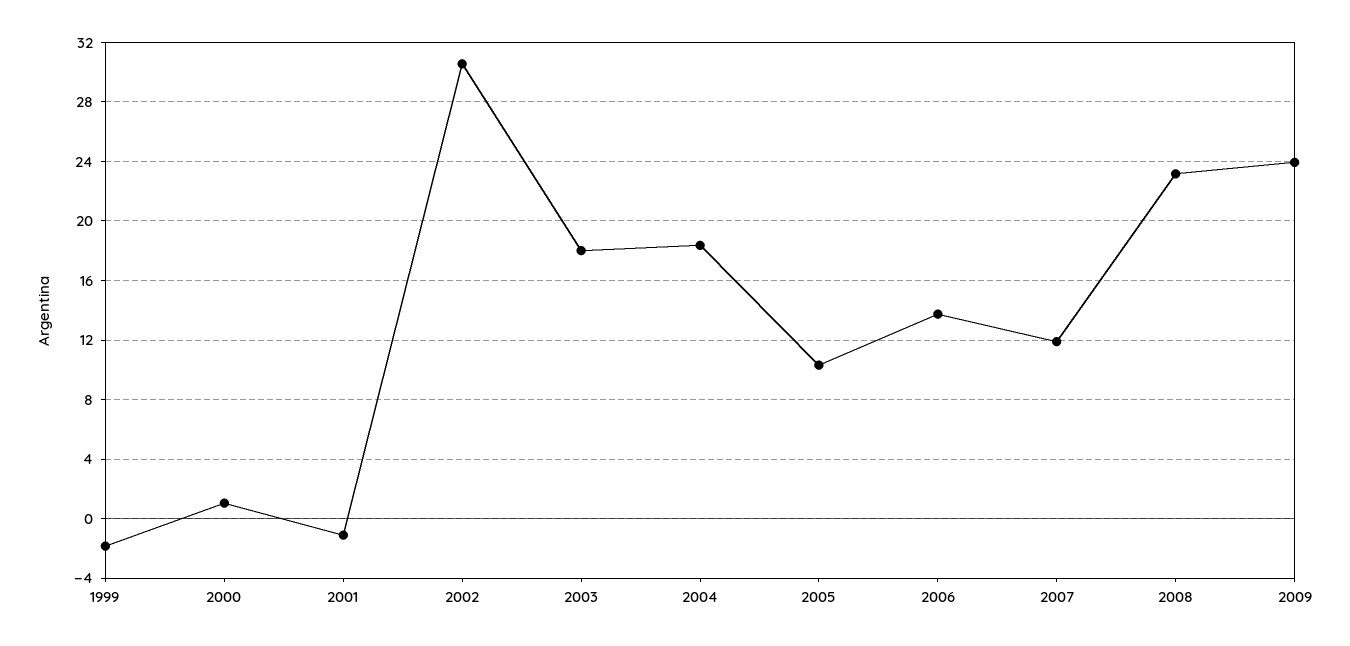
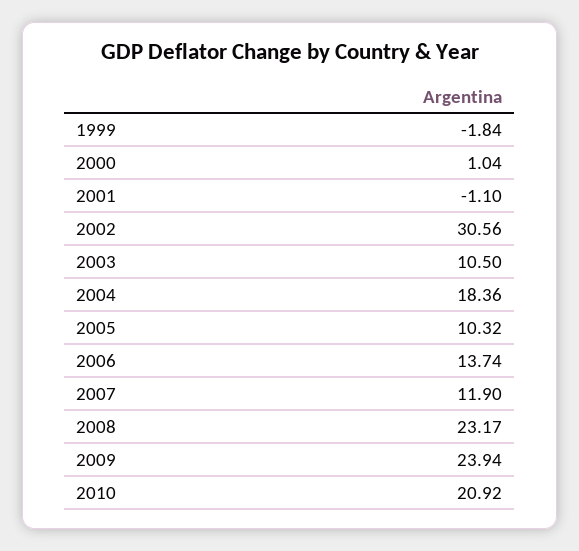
2003: 18 -> 10.5
2010: none -> 20.92

